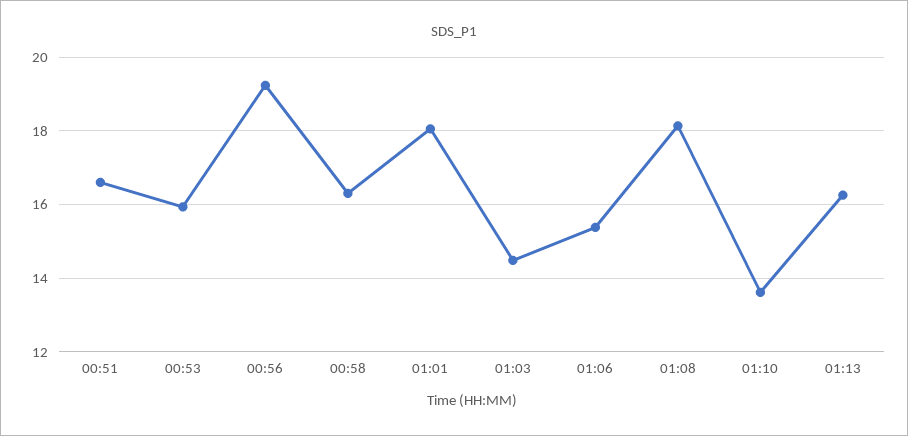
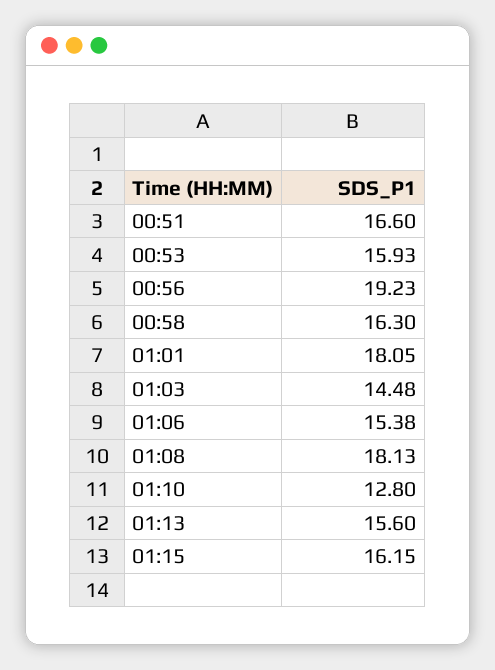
01:10: 13.6 -> 12.8
01:13: 16.2 -> 15.6
01:15: none -> 16.15

